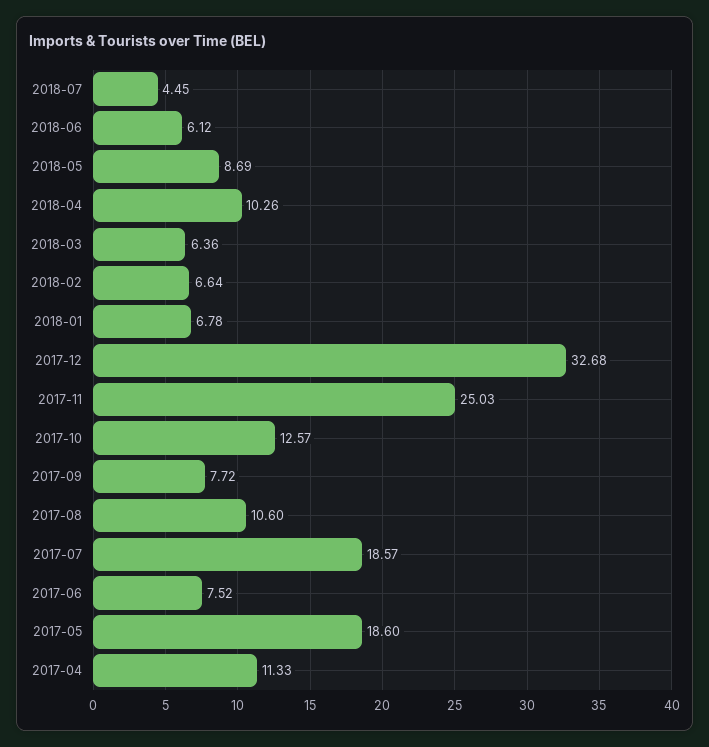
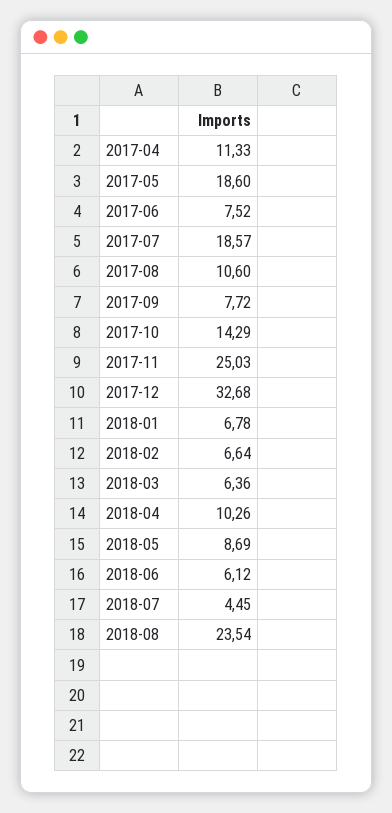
2017-10: 12.57 -> 14.29
2018-08: none -> 23.54

